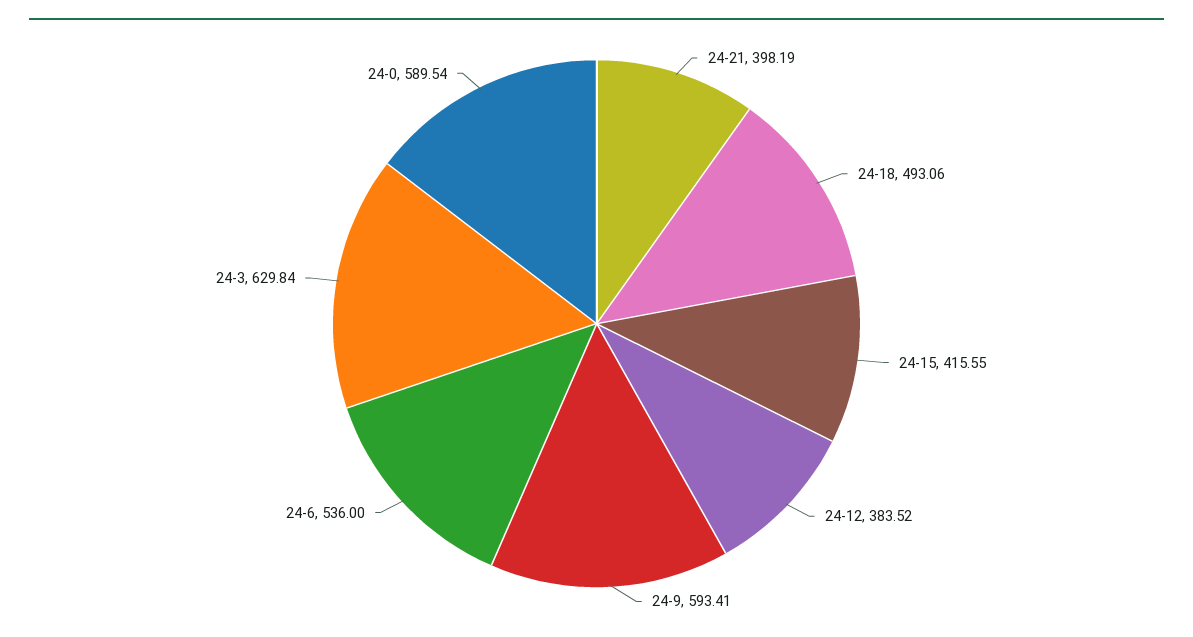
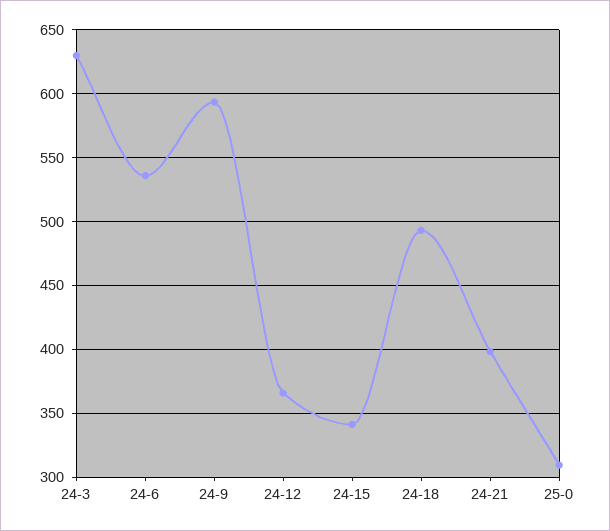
24-15: 415.55 -> 340
24-12: 383.52 -> 365
24-0: 589.54 -> none
25-0: none -> 310

